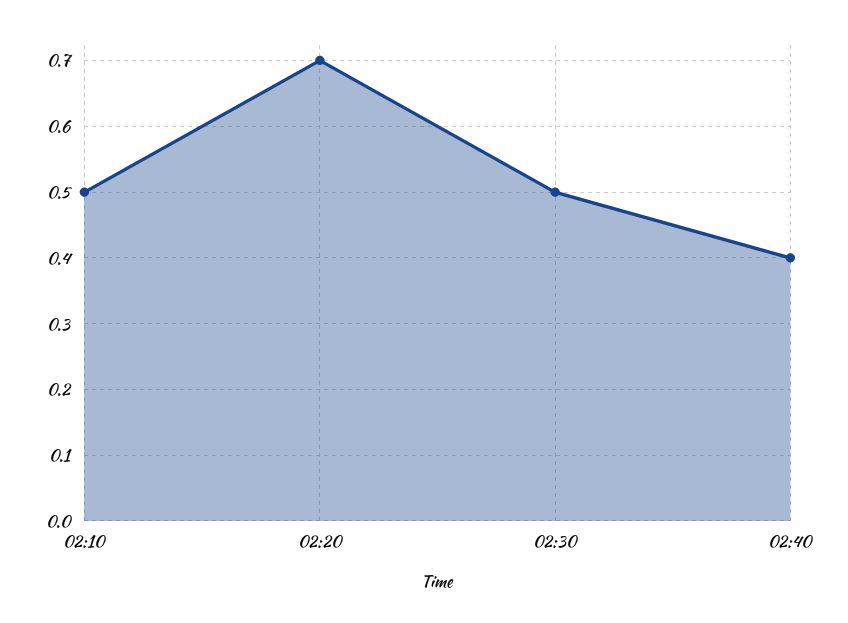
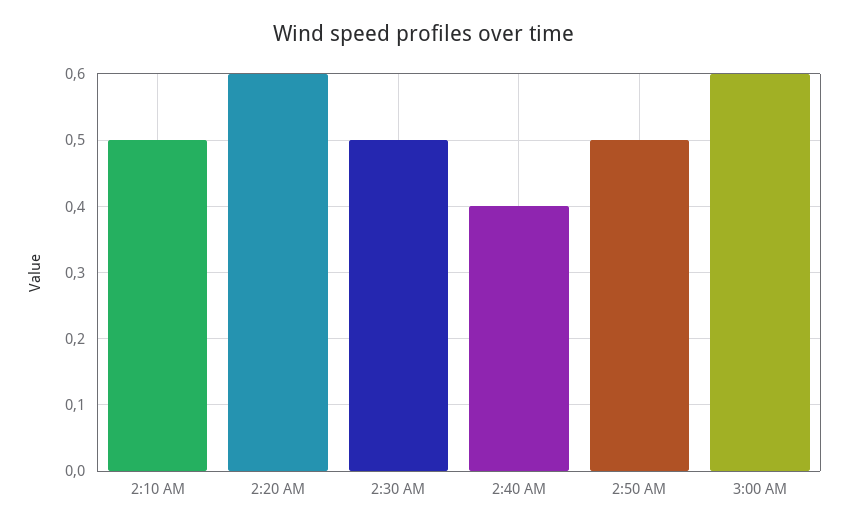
02:20: 0.7 -> 0.6
2:50 AM: none -> 0.5
3:00 AM: none -> 0.6

